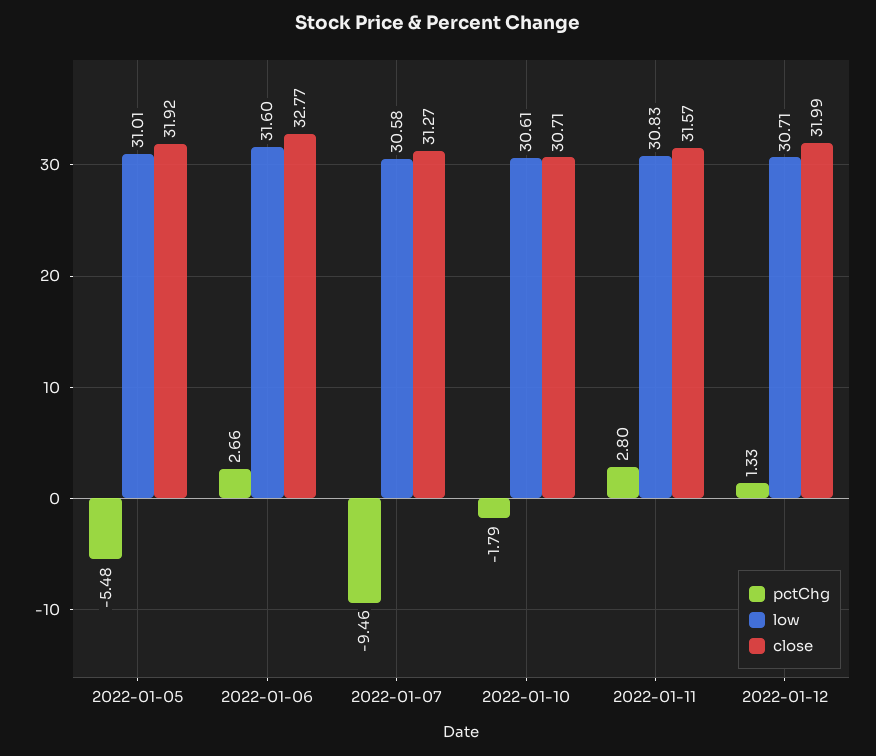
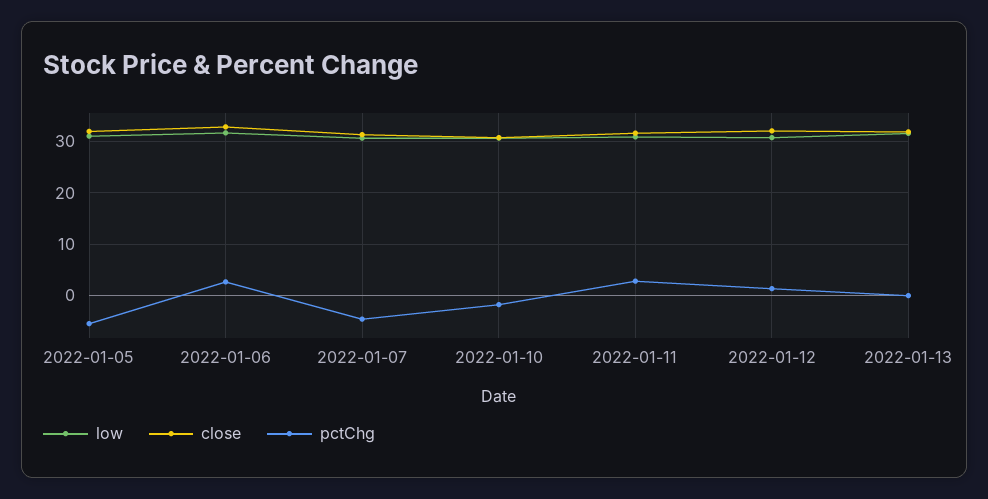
pctChg, 2022-01-07: -9.46 -> -4
low, 2022-01-13: none -> 32
close, 2022-01-13: none -> 32
pctChg, 2022-01-13: none -> 0

